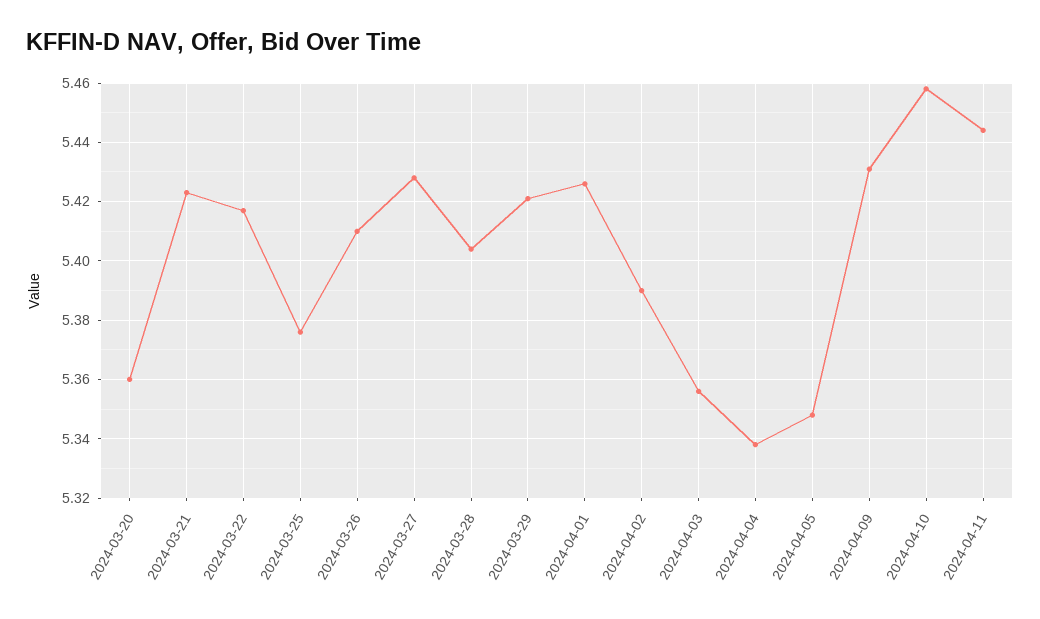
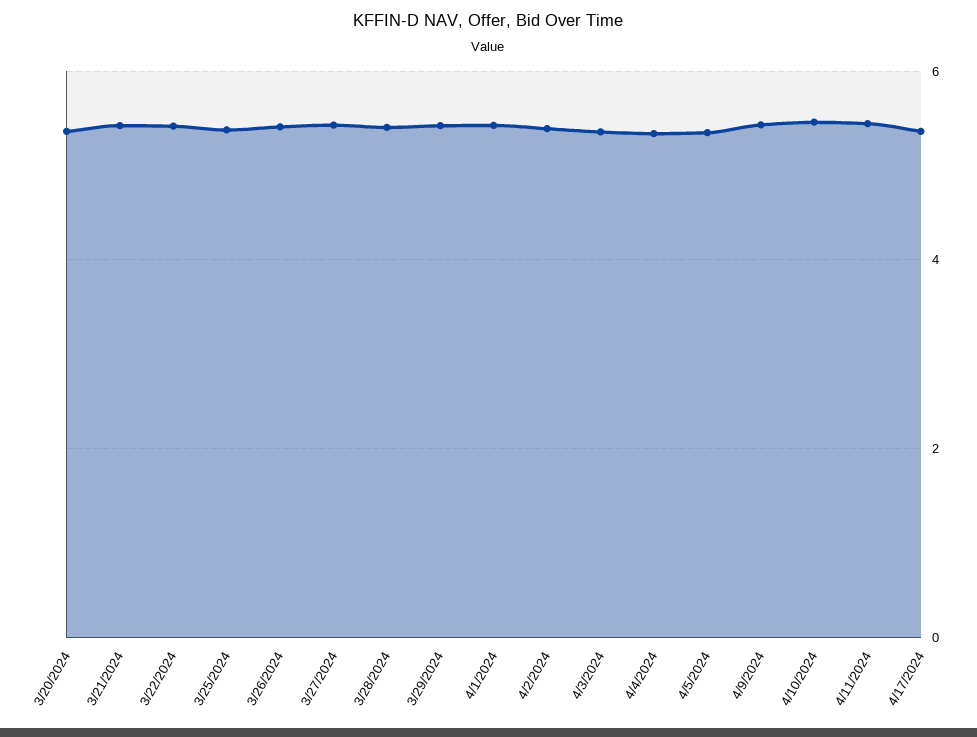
4/17/2024: none -> 5.4

